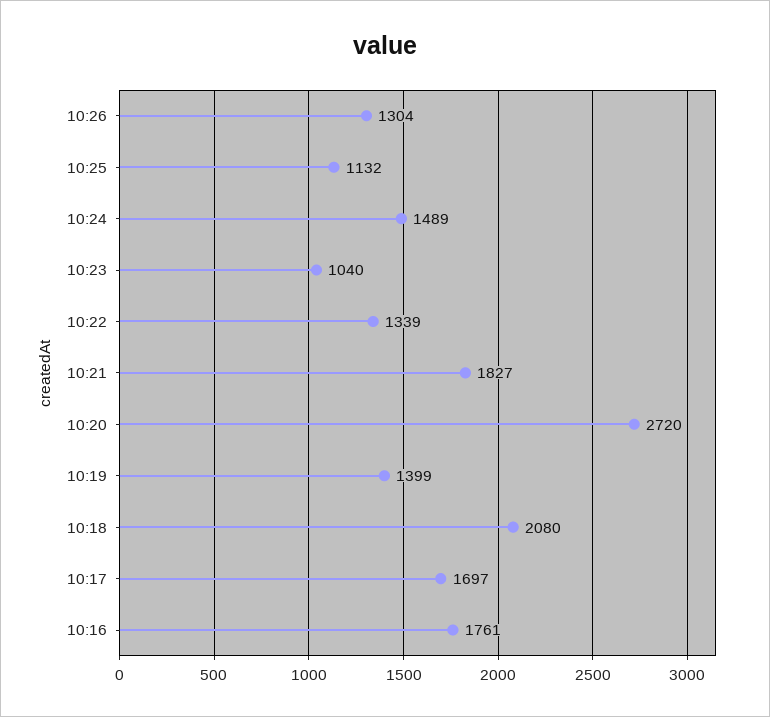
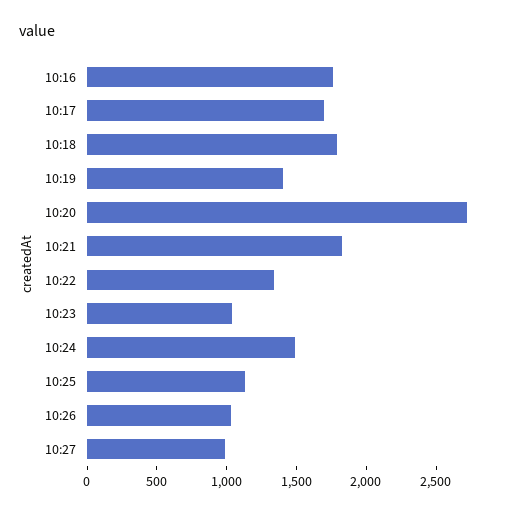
10:26: 1304 -> 1000
10:18: 2080 -> 1800
10:27: none -> 1000

